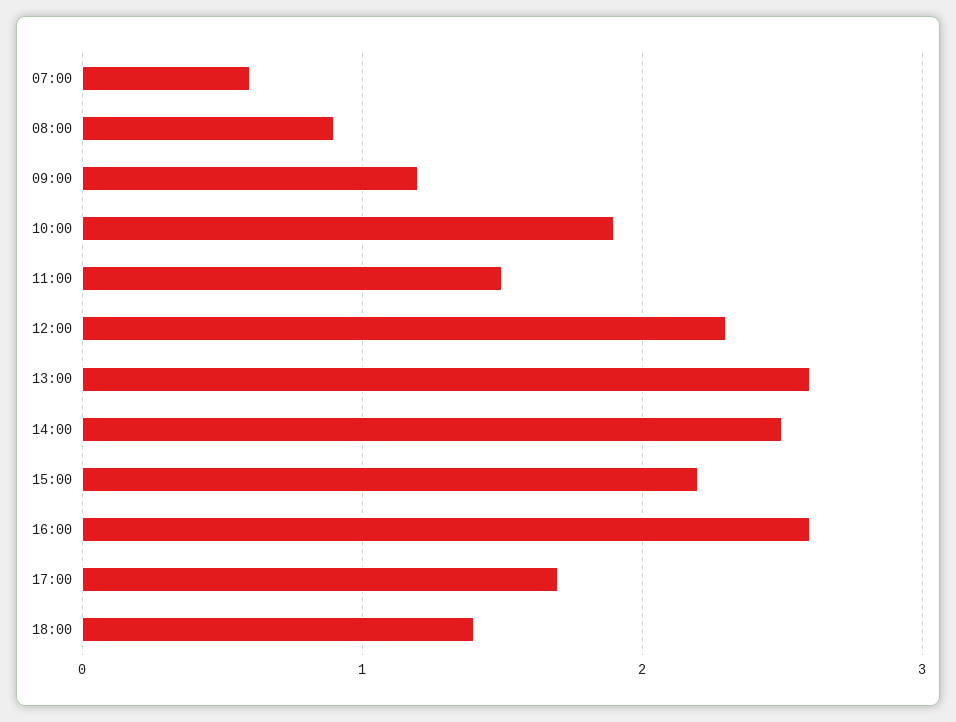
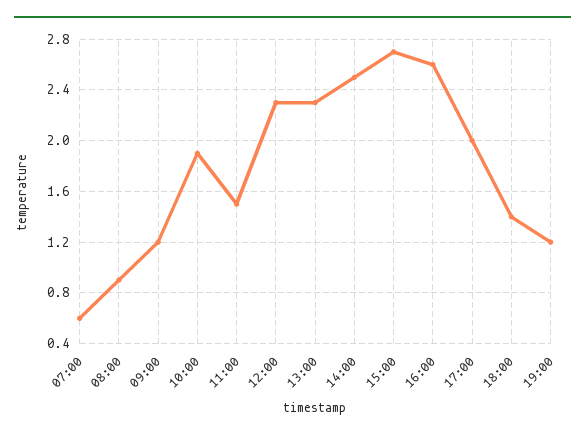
13:00: 2.6 -> 2.3
15:00: 2.2 -> 2.7
17:00: 1.7 -> 2
19:00: none -> 1.2

